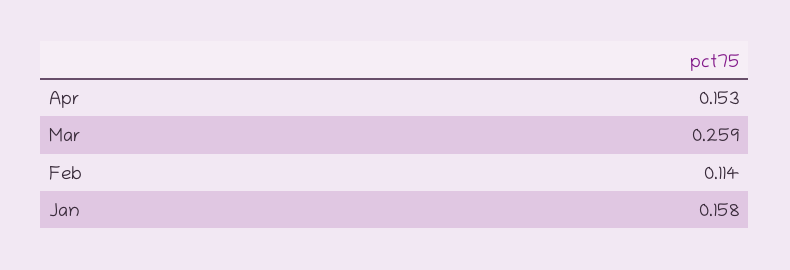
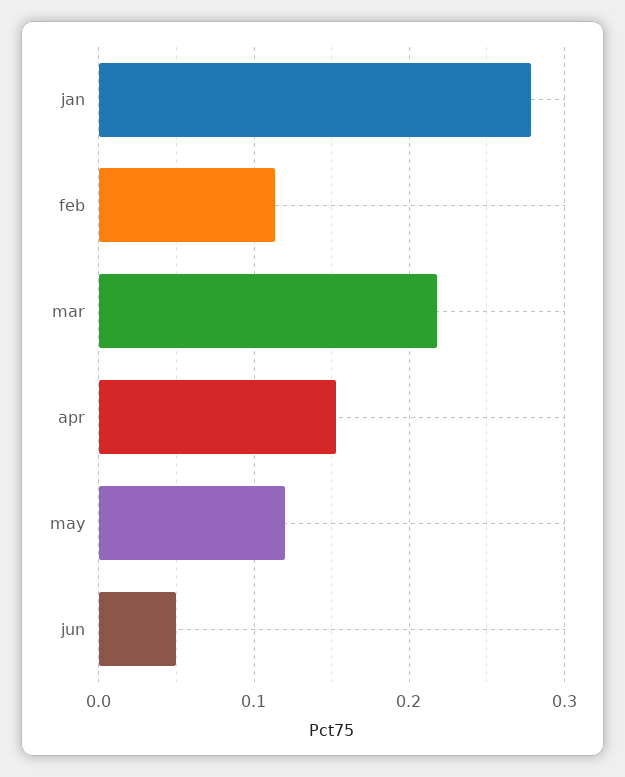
Mar: 0.259 -> 0.22
Jan: 0.158 -> 0.28
may: none -> 0.12
jun: none -> 0.05

